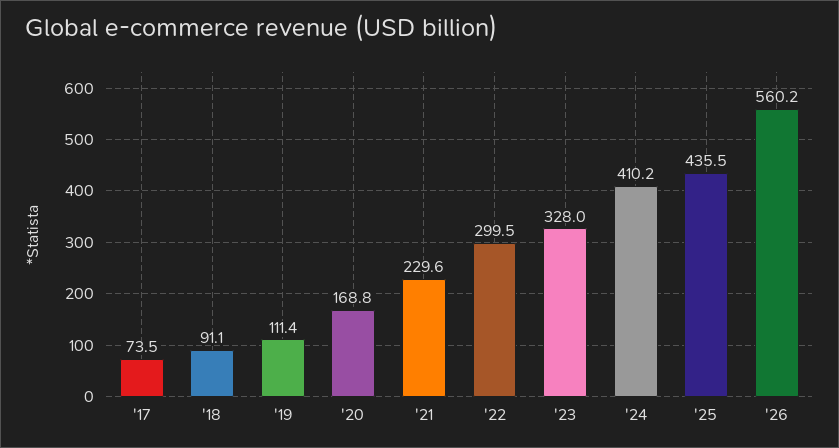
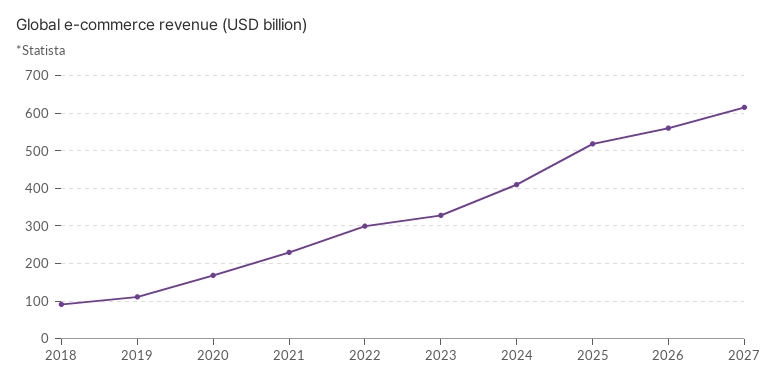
'17: 73.5 -> none
'25: 435.5 -> 520
2027: none -> 620

